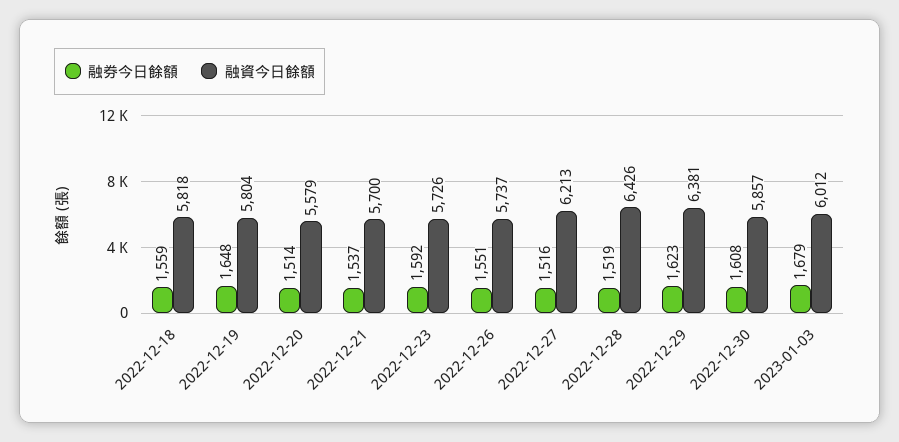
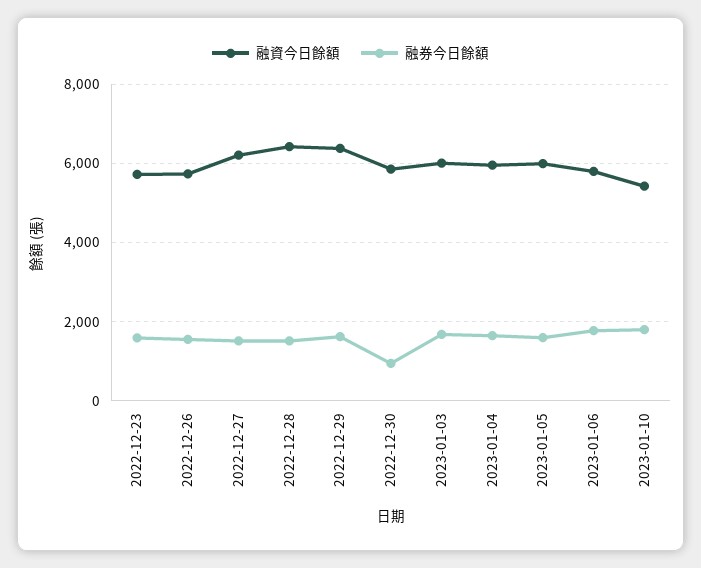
融券今日餘額, 2022-12-18: 1559 -> none
融資今日餘額, 2022-12-18: 5818 -> none
融券今日餘額, 2022-12-19: 1648 -> none
融資今日餘額, 2022-12-19: 5804 -> none
融券今日餘額, 2022-12-20: 1514 -> none
融資今日餘額, 2022-12-20: 5579 -> none
融券今日餘額, 2022-12-21: 1537 -> none
融資今日餘額, 2022-12-21: 5700 -> none
融券今日餘額, 2022-12-30: 1608 -> 1000
融資今日餘額, 2023-01-04: none -> 6000
融券今日餘額, 2023-01-04: none -> 1600
融資今日餘額, 2023-01-05: none -> 6000
融券今日餘額, 2023-01-05: none -> 1600
融資今日餘額, 2023-01-06: none -> 5800
融券今日餘額, 2023-01-06: none -> 1800
融資今日餘額, 2023-01-10: none -> 5400
融券今日餘額, 2023-01-10: none -> 1800

